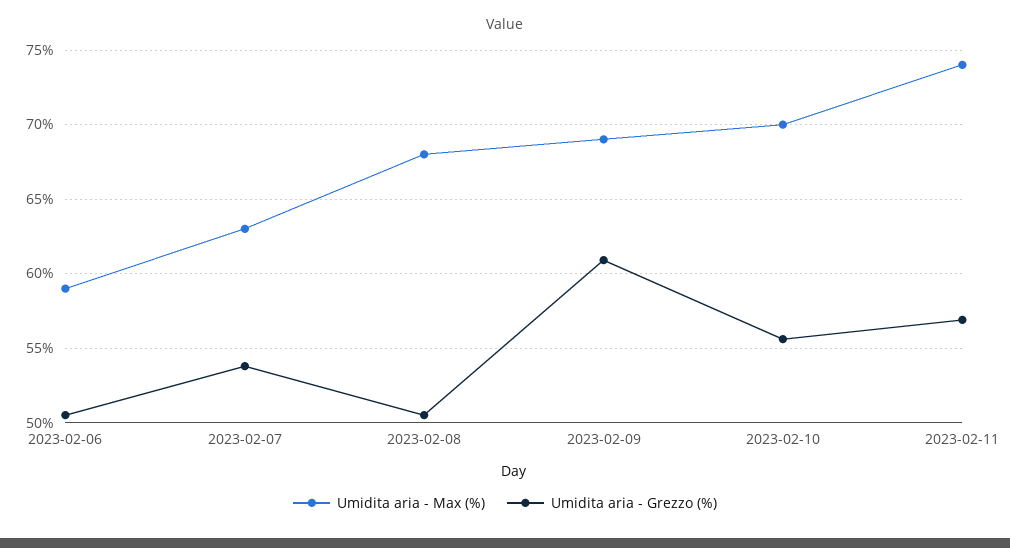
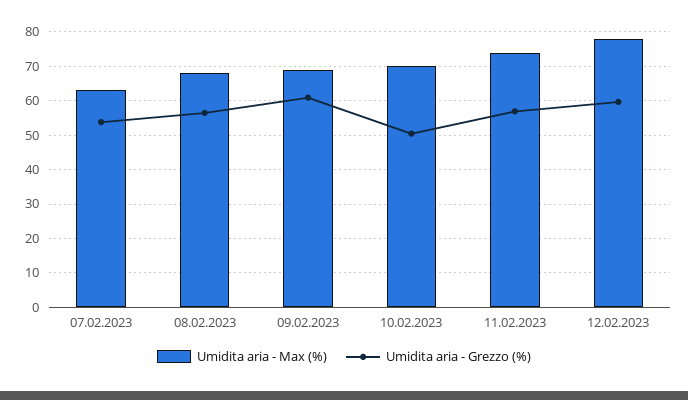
Umidita aria - Max (%), 2023-02-06: 59 -> none
Umidita aria - Grezzo (%), 2023-02-06: 50.5 -> none
Umidita aria - Grezzo (%), 2023-02-08: 50.5 -> 56
Umidita aria - Grezzo (%), 2023-02-10: 55.5 -> 50
Umidita aria - Max (%), 12.02.2023: none -> 78
Umidita aria - Grezzo (%), 12.02.2023: none -> 60

